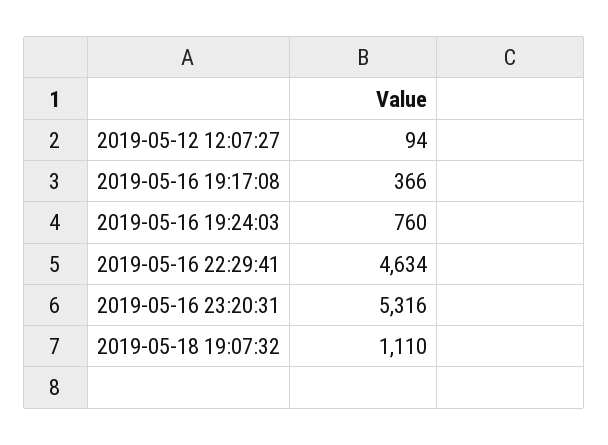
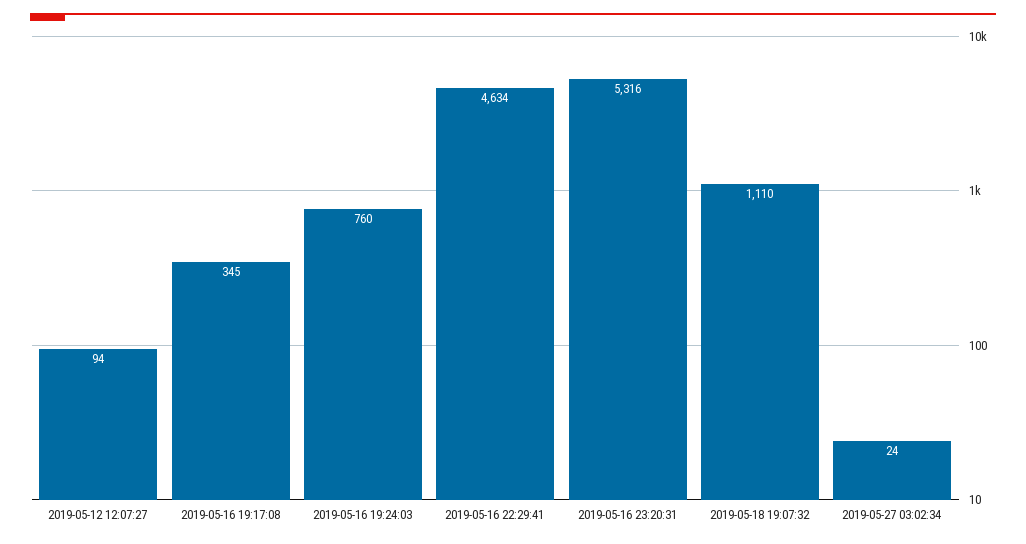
2019-05-16 19:17:08: 366 -> 345
2019-05-27 03:02:34: none -> 24

